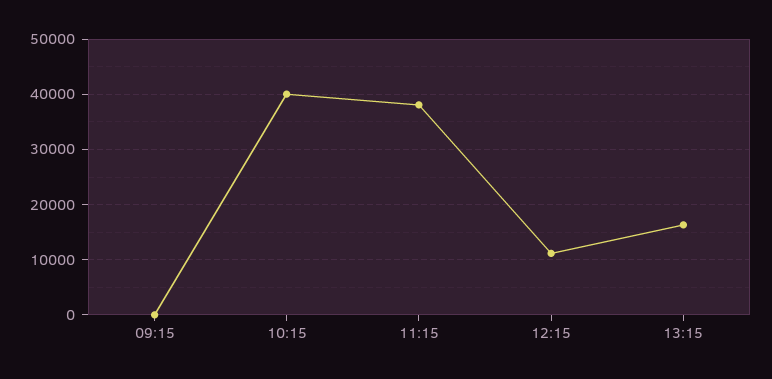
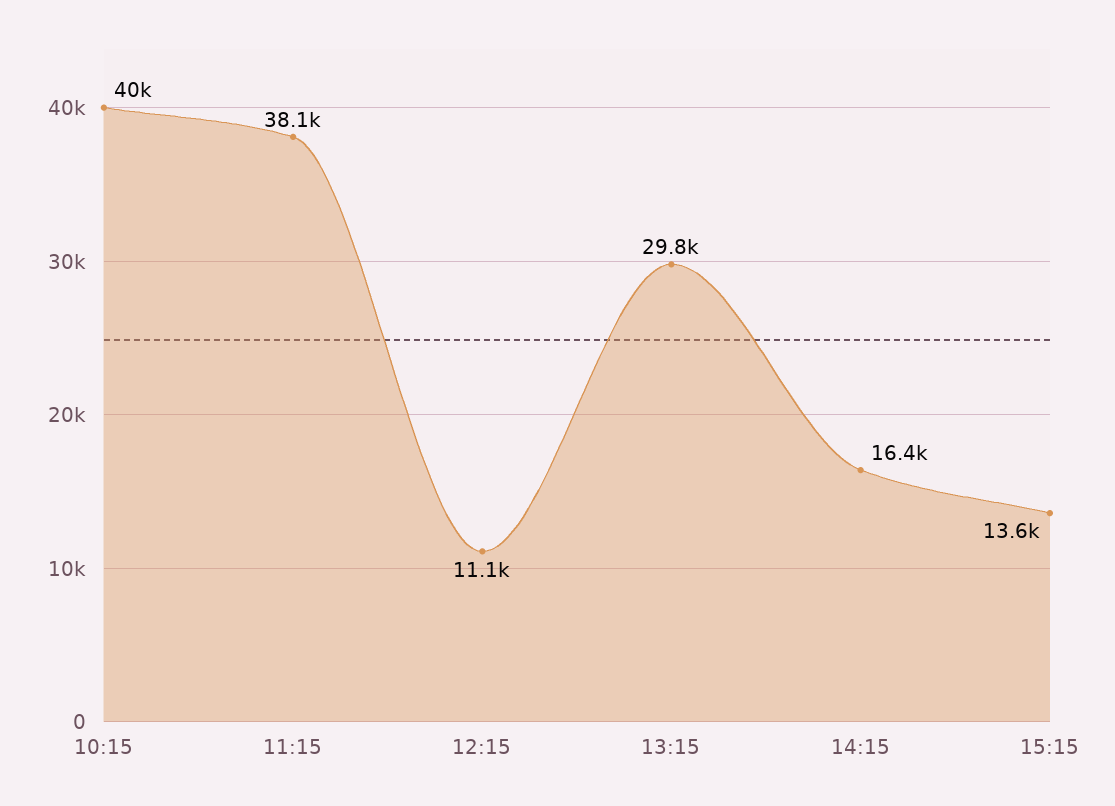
09:15: 0 -> none
13:15: 16000 -> 29800
14:15: none -> 16400
15:15: none -> 13600

